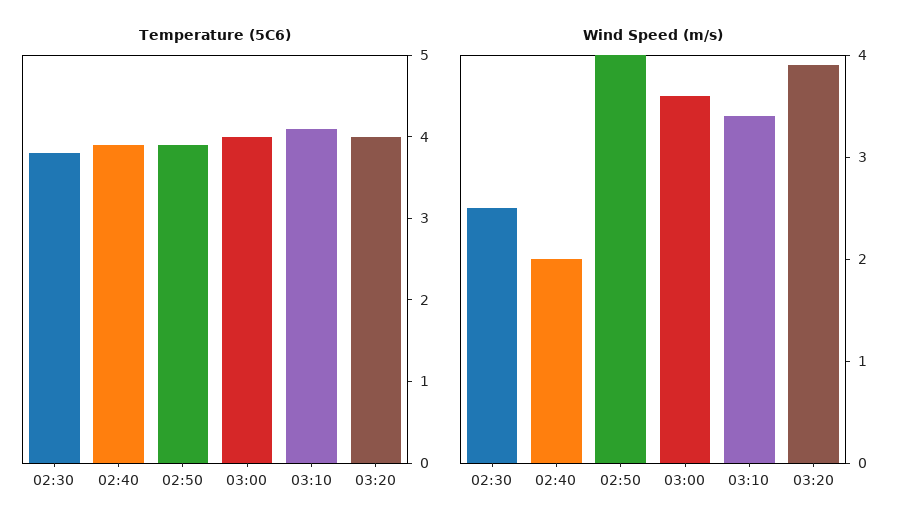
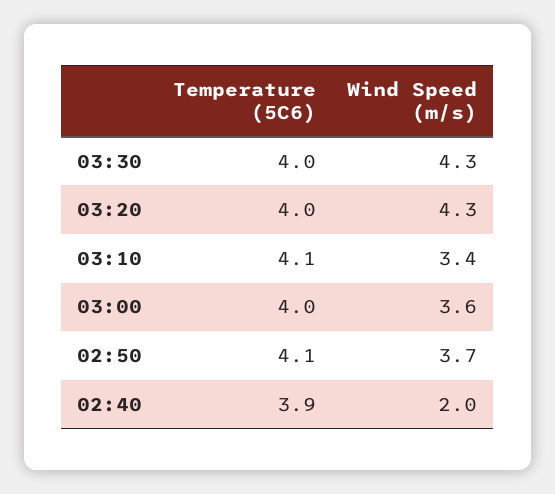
Temperature (5C6), 02:30: 3.8 -> none
Temperature (5C6), 02:50: 3.9 -> 4.1
Wind Speed (m/s), 02:30: 2.5 -> none
Wind Speed (m/s), 02:50: 4 -> 3.7
Wind Speed (m/s), 03:20: 3.9 -> 4.3
Temperature (5C6), 03:30: none -> 4
Wind Speed (m/s), 03:30: none -> 4.3

